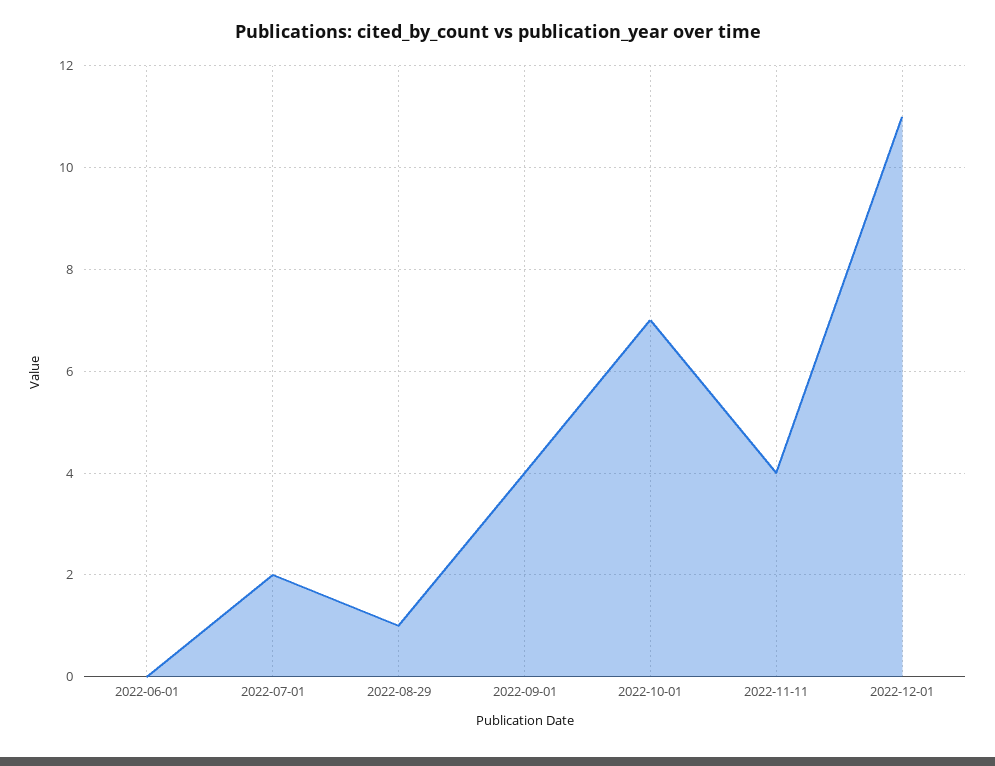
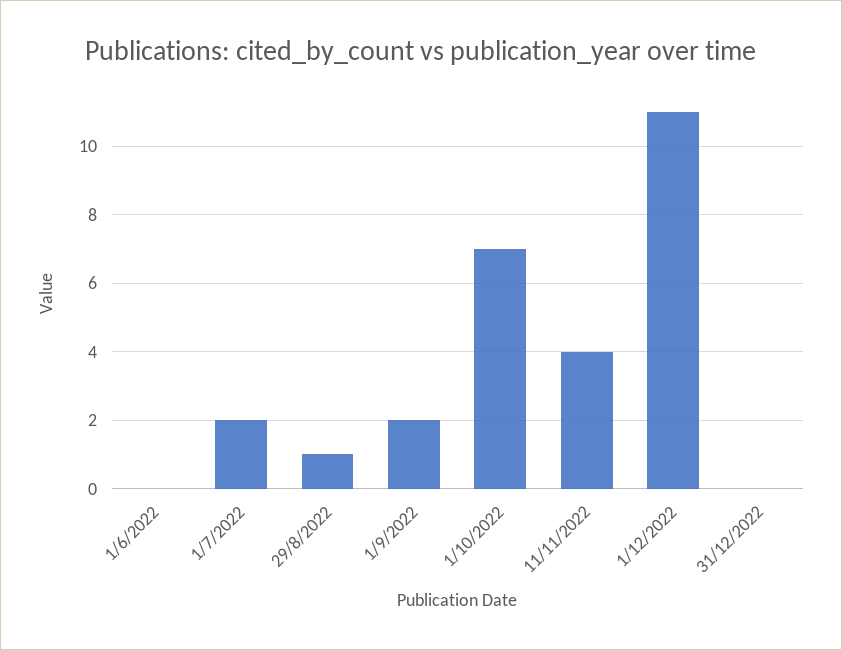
2022-09-01: 4 -> 2
31/12/2022: none -> 0

